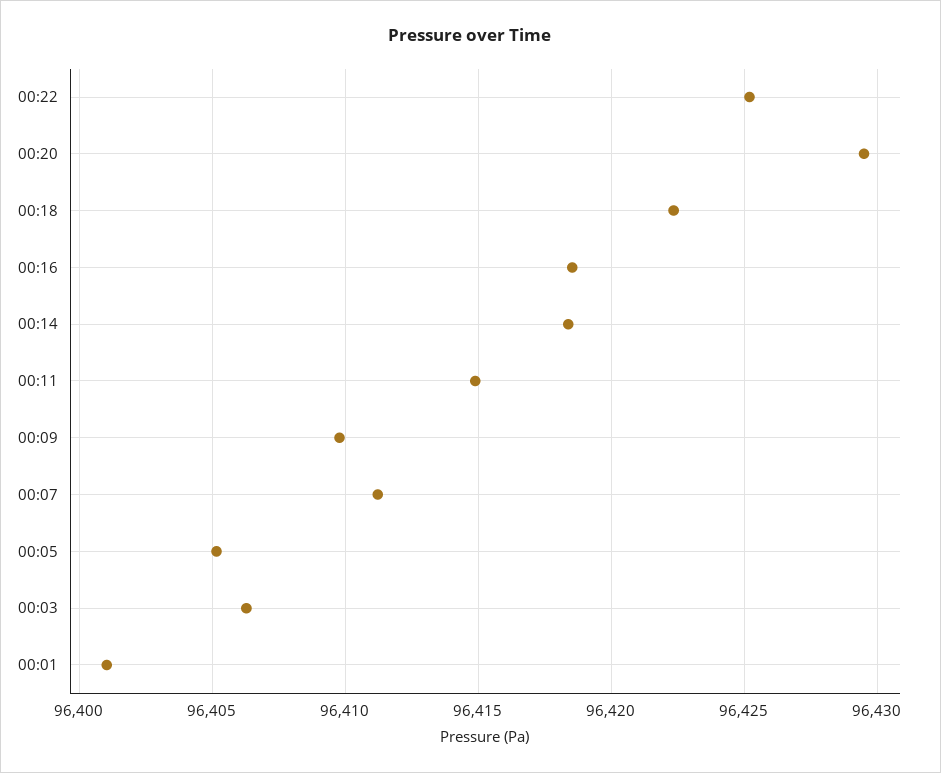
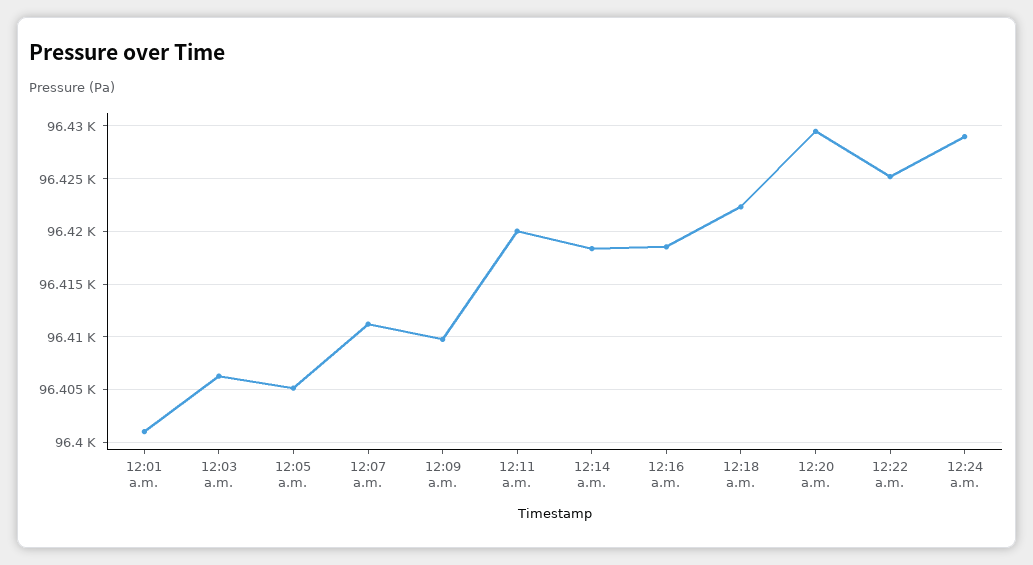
00:11: 96415 -> 96420
12:24 a.m.: none -> 96429

